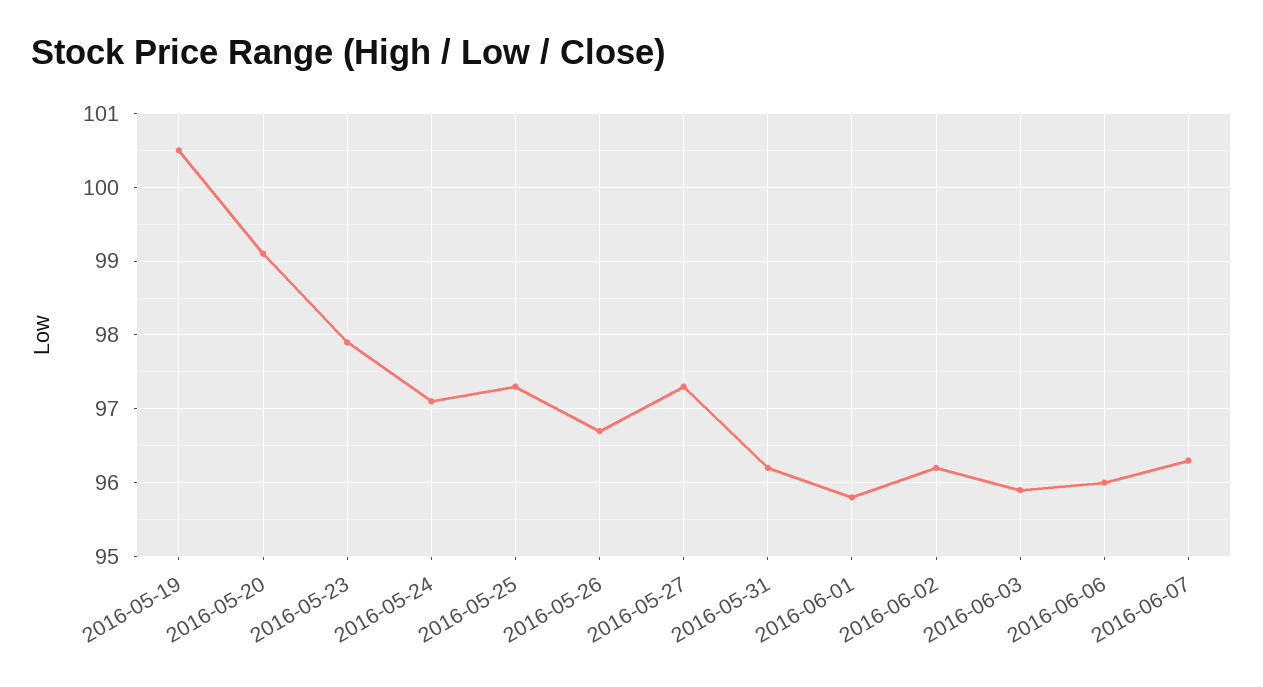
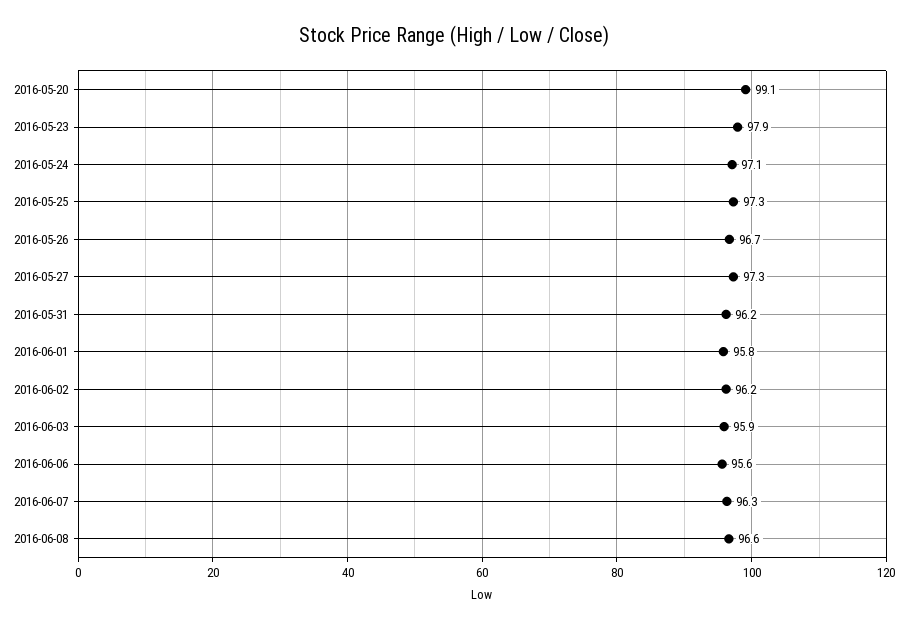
2016-05-19: 100.5 -> none
2016-06-06: 96 -> 95.6
2016-06-08: none -> 96.6

